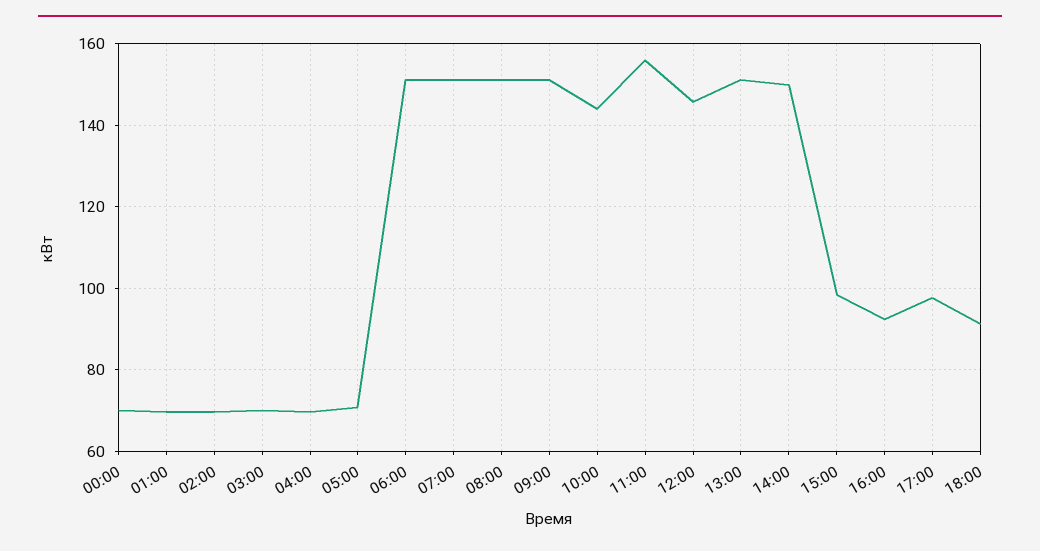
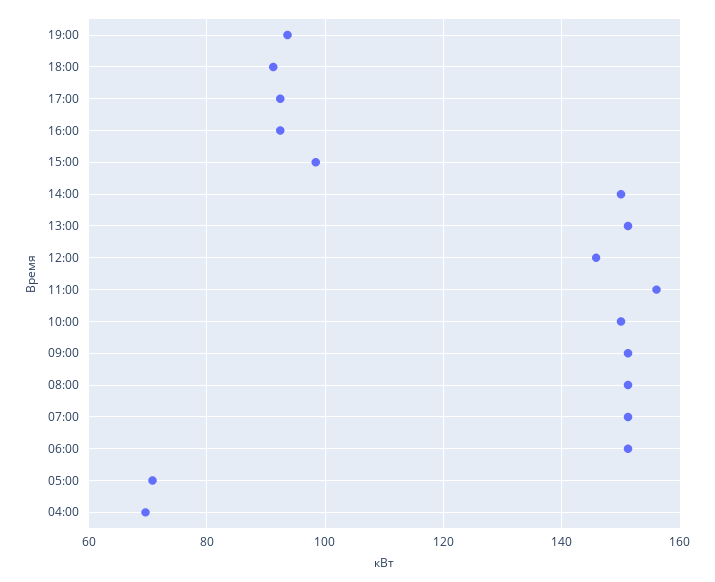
00:00: 70 -> none
01:00: 70 -> none
02:00: 70 -> none
03:00: 70 -> none
10:00: 144 -> 150
17:00: 98 -> 92
19:00: none -> 94

